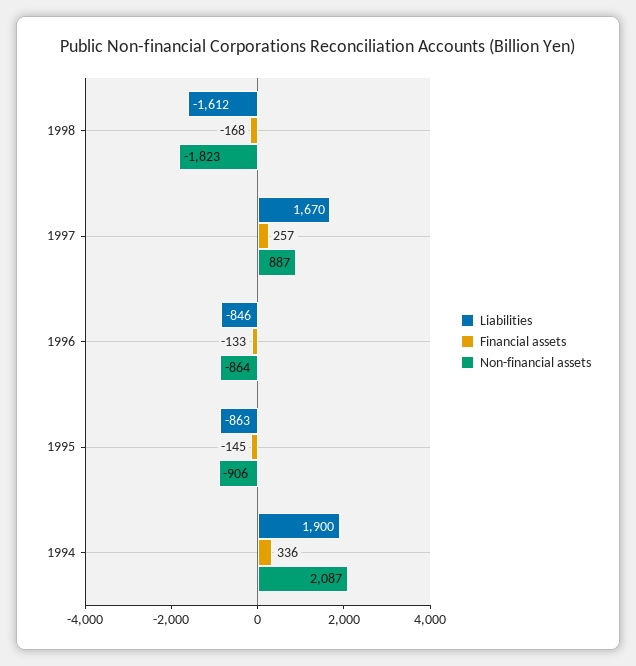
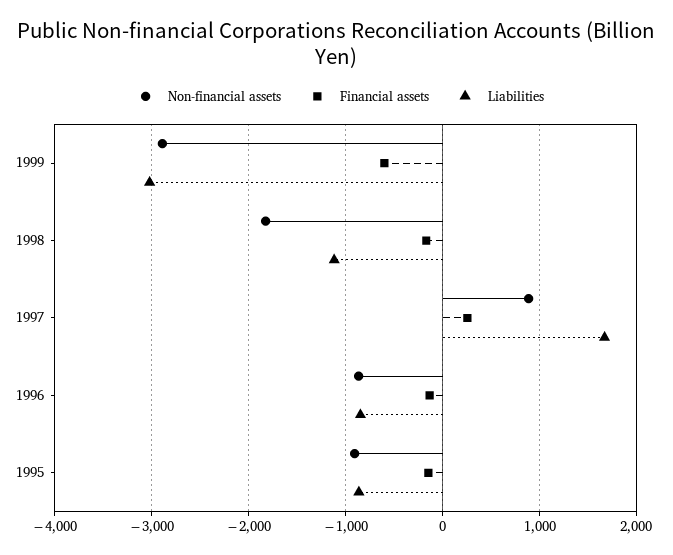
Liabilities, 1998: -1612 -> -1100
Liabilities, 1994: 1900 -> none
Financial assets, 1994: 336 -> none
Non-financial assets, 1994: 2087 -> none
Non-financial assets, 1999: none -> -2900
Financial assets, 1999: none -> -600
Liabilities, 1999: none -> -3000

